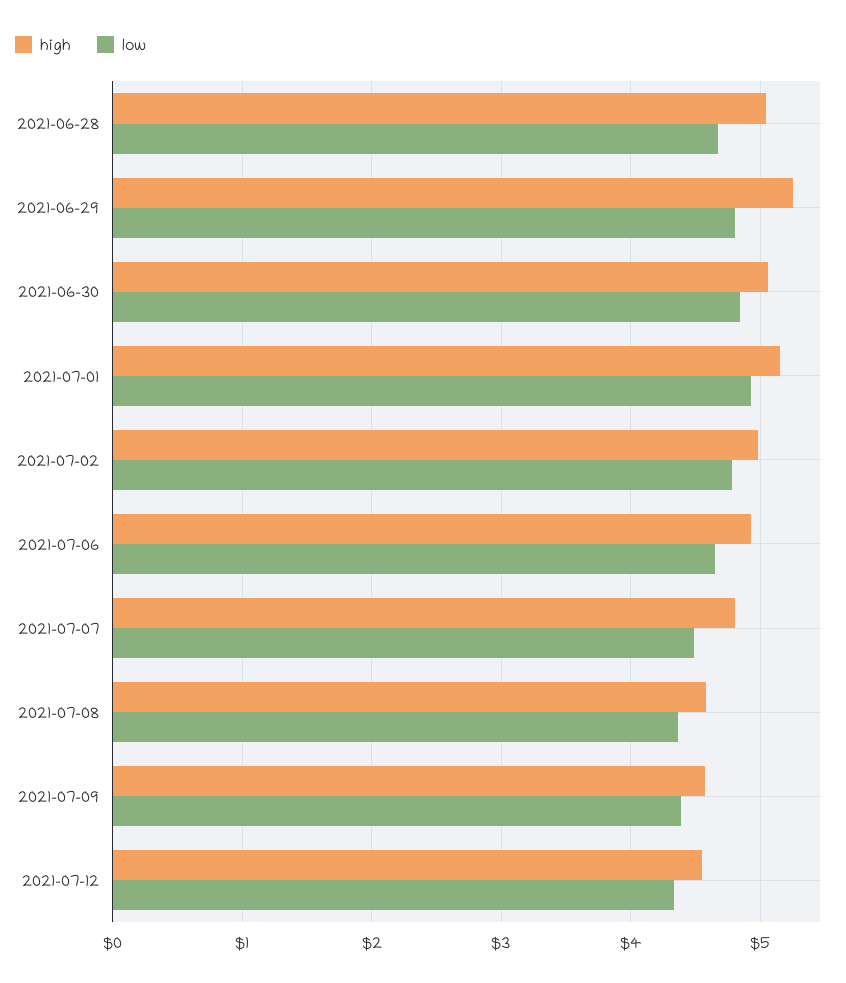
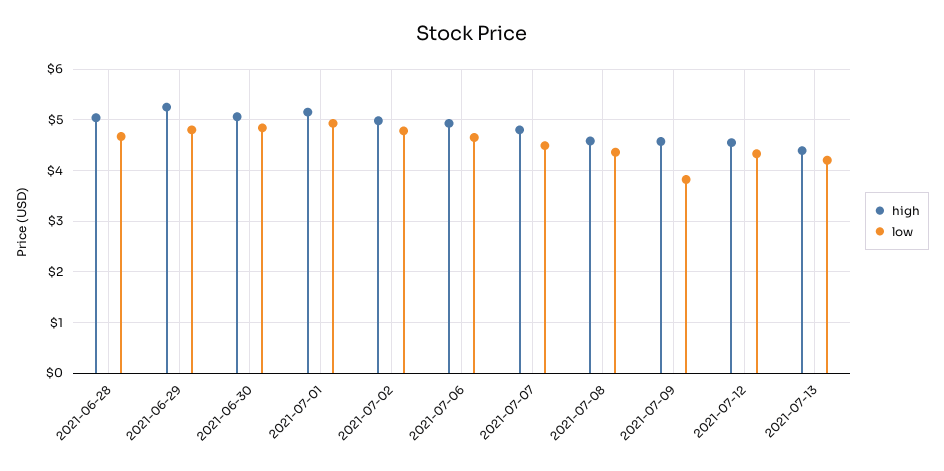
low, 2021-07-09: 4.4 -> 3.8
high, 2021-07-13: none -> 4.4
low, 2021-07-13: none -> 4.2

